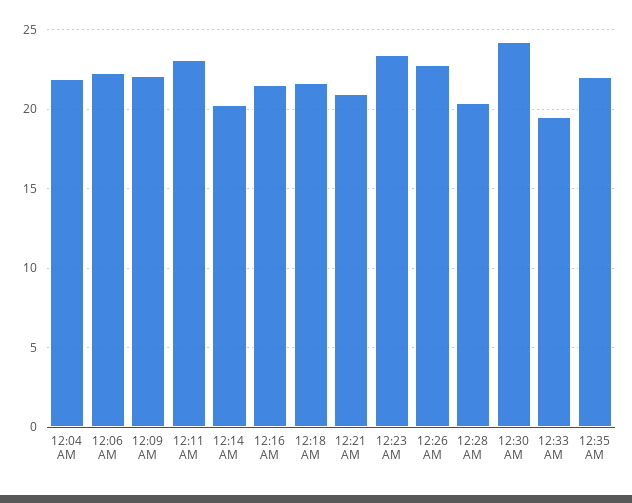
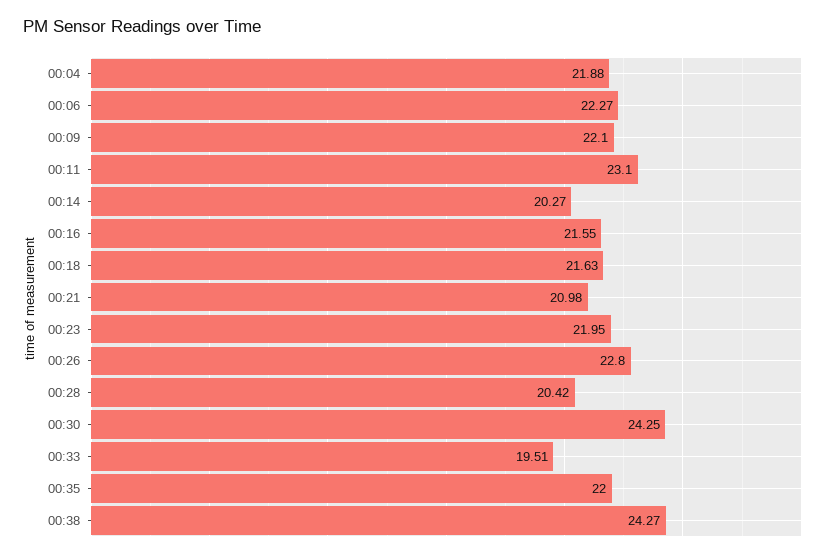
12:23 AM: 23.5 -> 21.95
00:38: none -> 24.27

